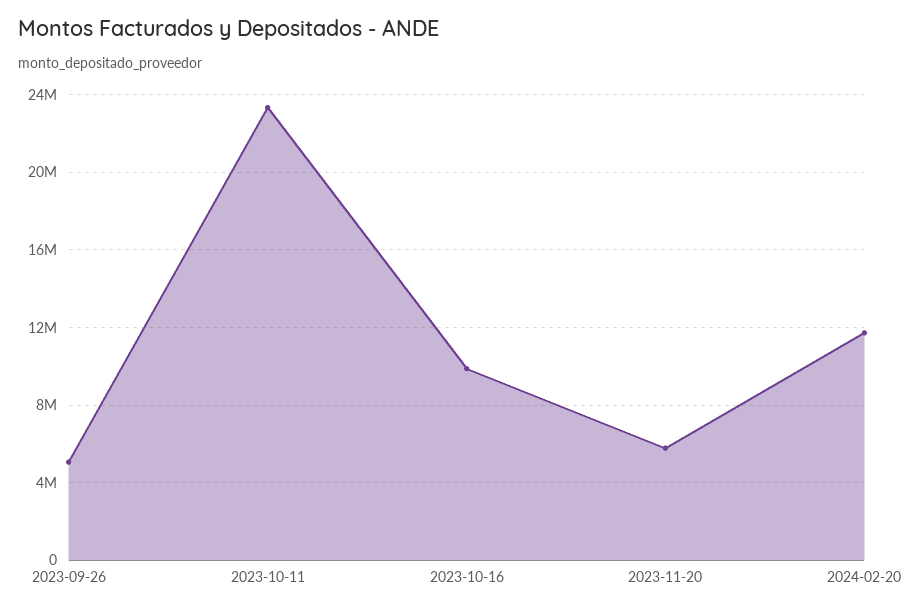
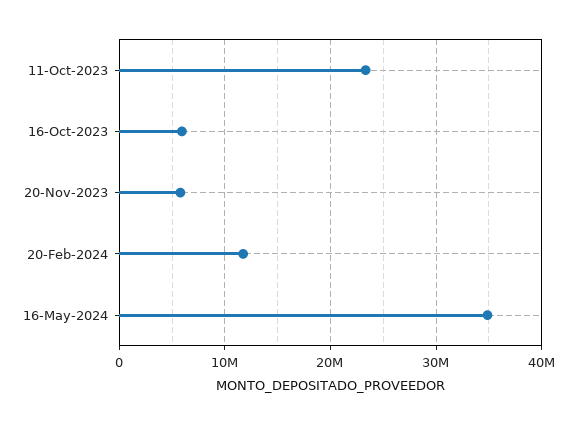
2023-09-26: 5000000 -> none
2023-10-16: 10000000 -> 6000000
16-May-2024: none -> 35000000

